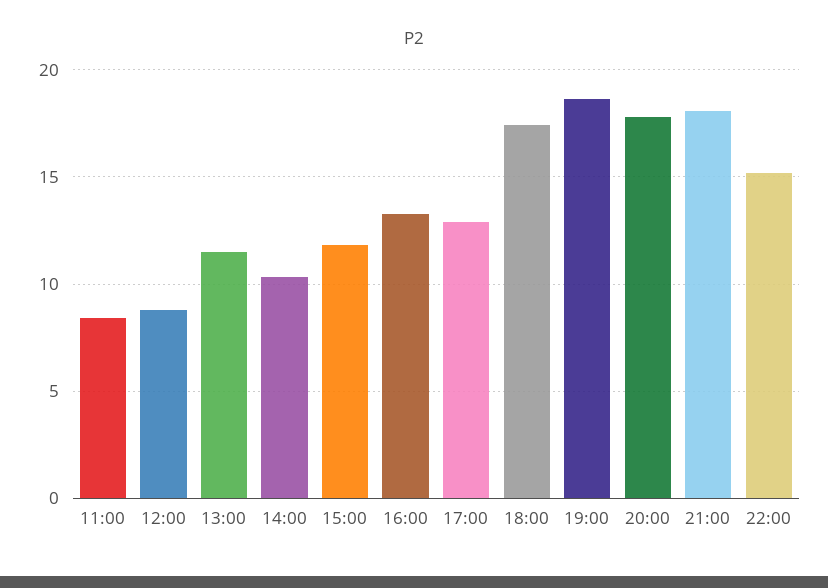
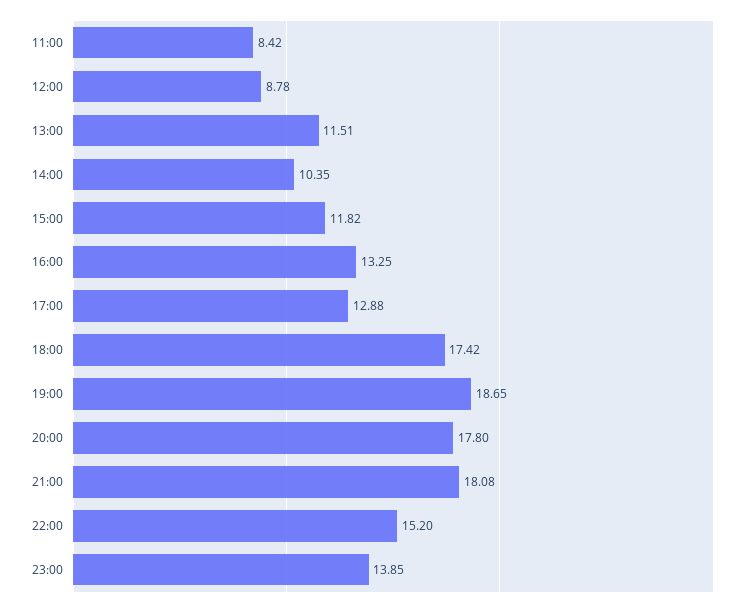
23:00: none -> 13.85

